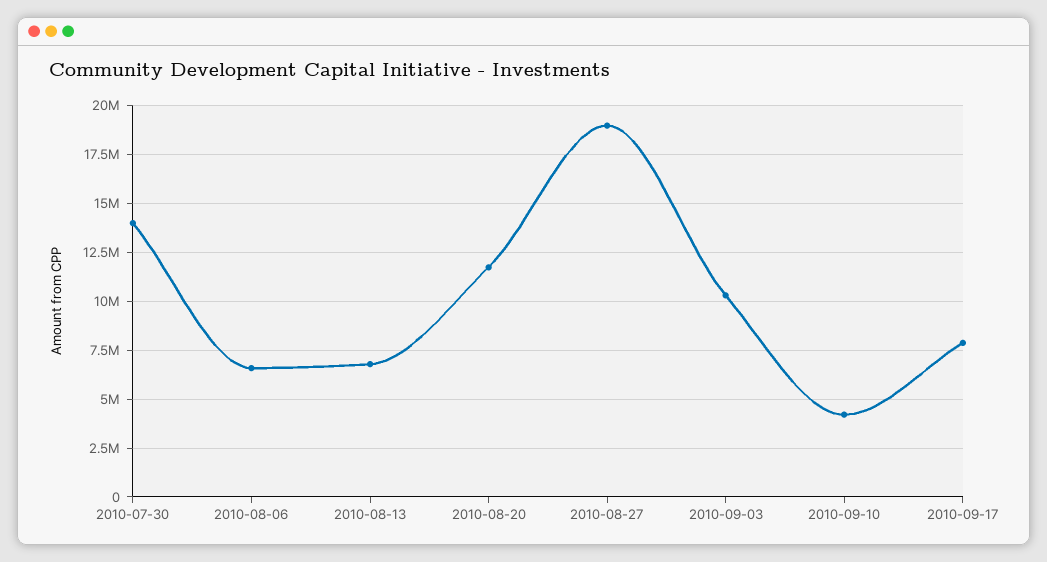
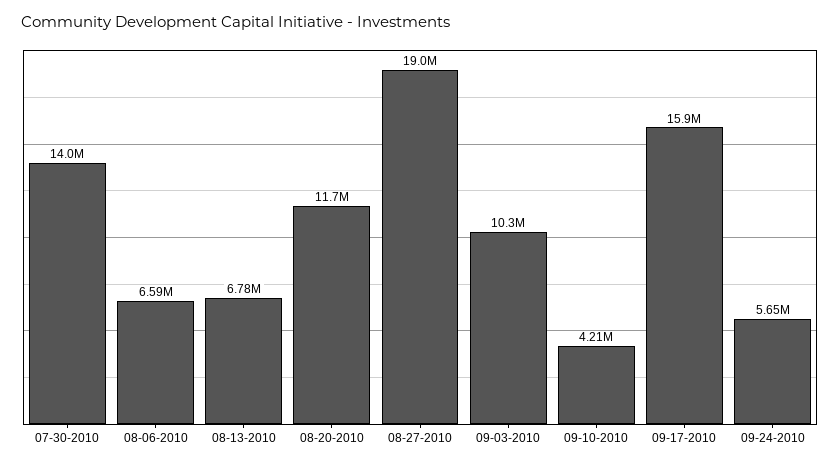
2010-09-17: 8000000 -> 15900000
09-24-2010: none -> 5650000

